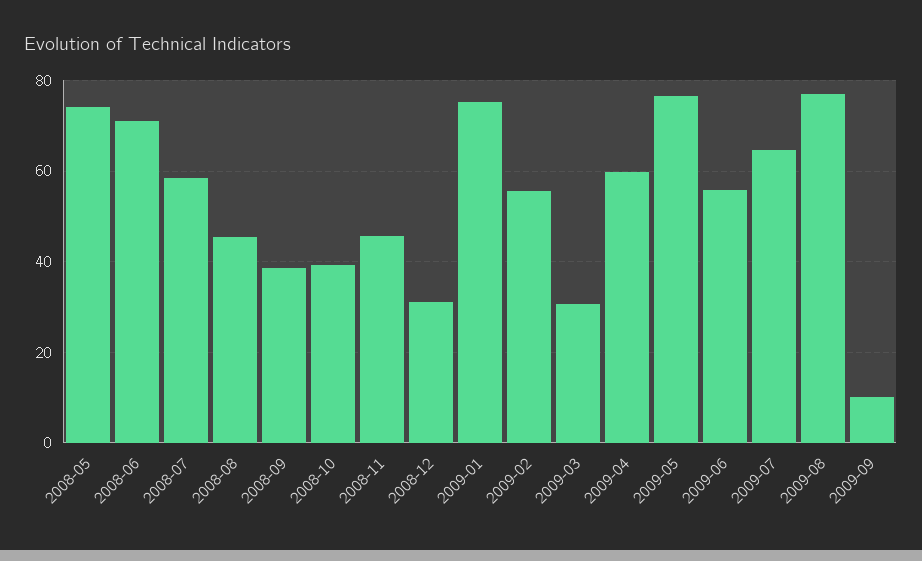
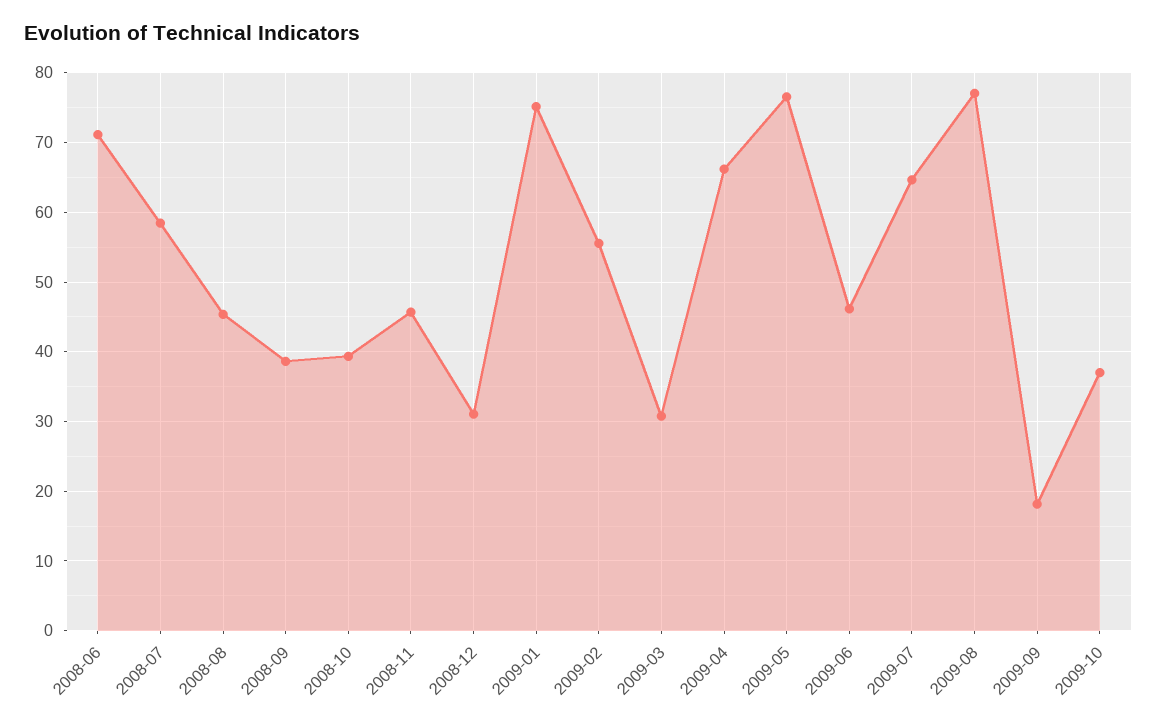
2008-05: 74 -> none
2009-04: 60 -> 66
2009-06: 56 -> 46
2009-09: 10 -> 18
2009-10: none -> 37

